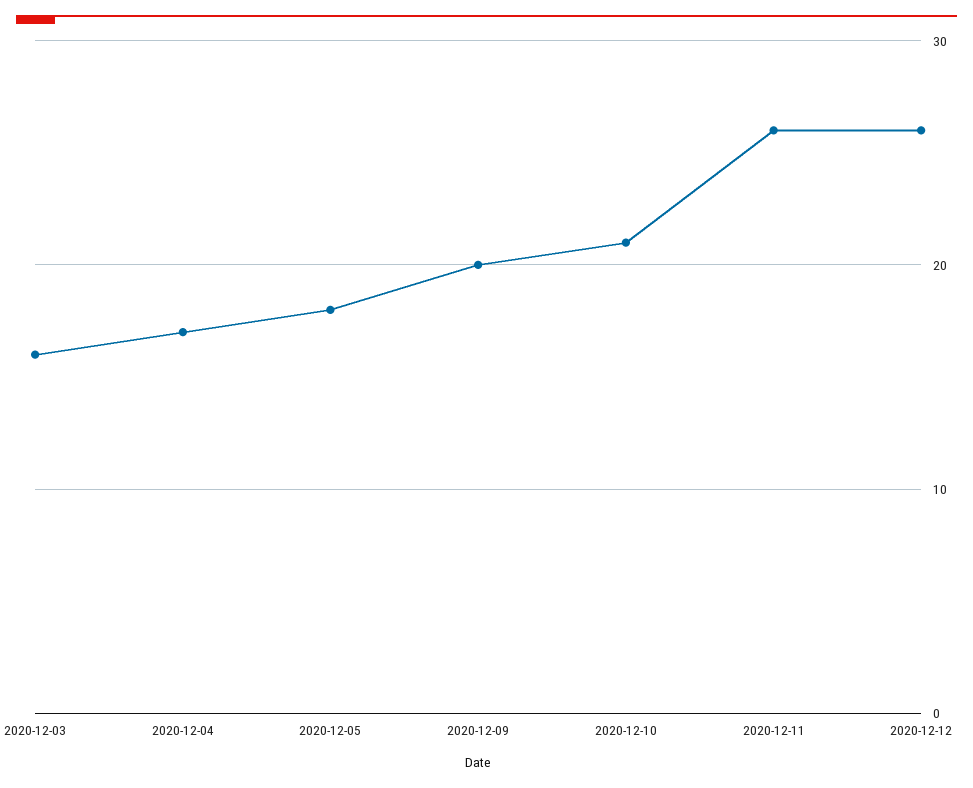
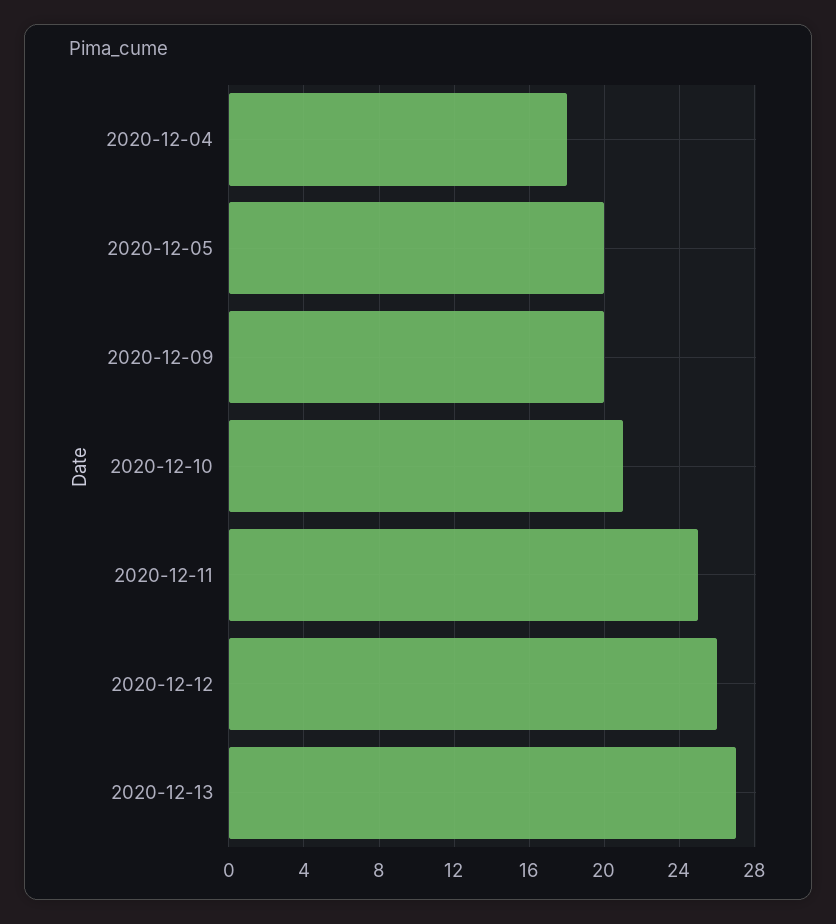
2020-12-03: 16 -> none
2020-12-04: 17 -> 18
2020-12-05: 18 -> 20
2020-12-11: 26 -> 25
2020-12-13: none -> 27

